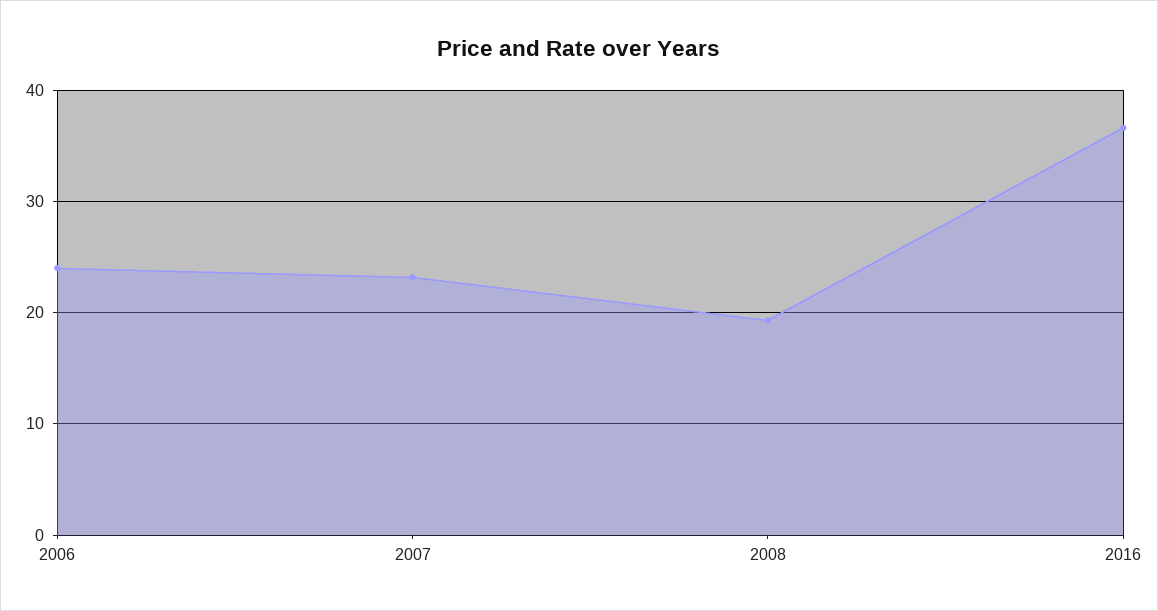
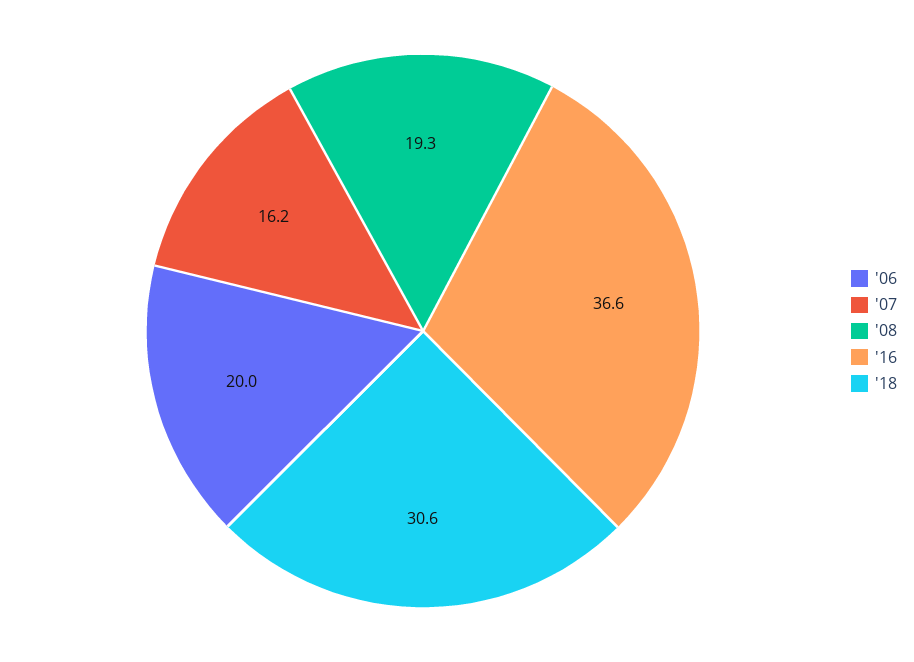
2006: 24 -> 20
2007: 23 -> 16.2
'18: none -> 30.6

